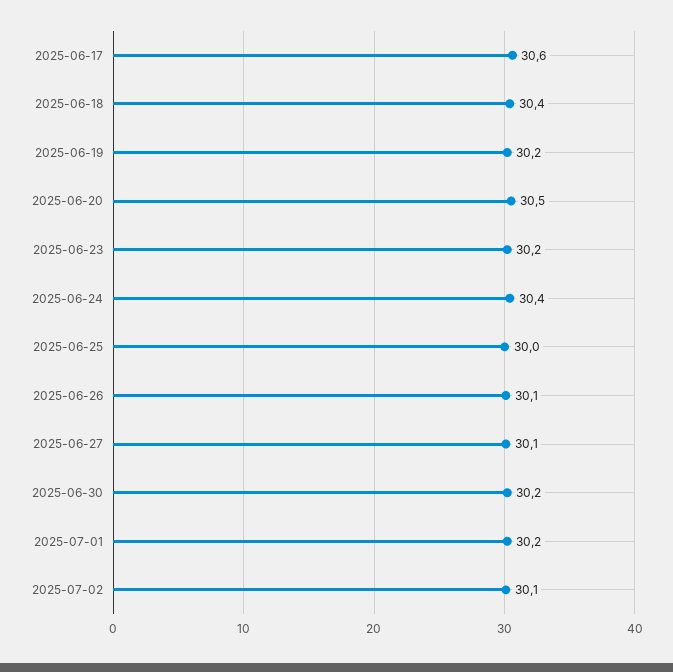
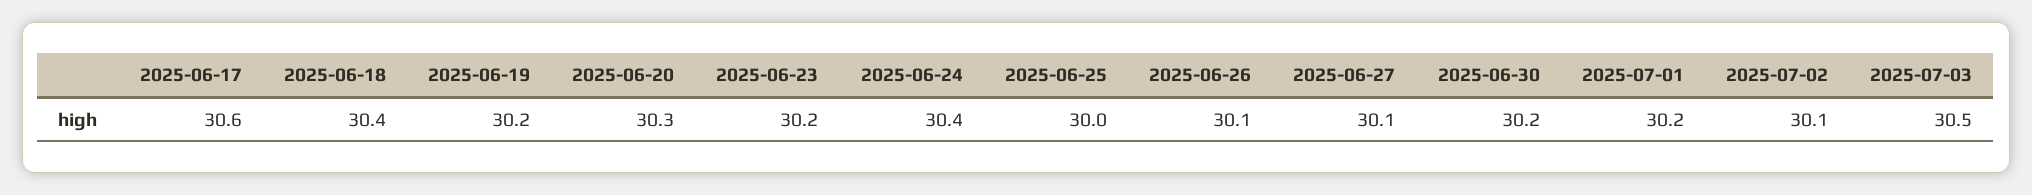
2025-06-20: 30.5 -> 30.3
2025-07-03: none -> 30.5

